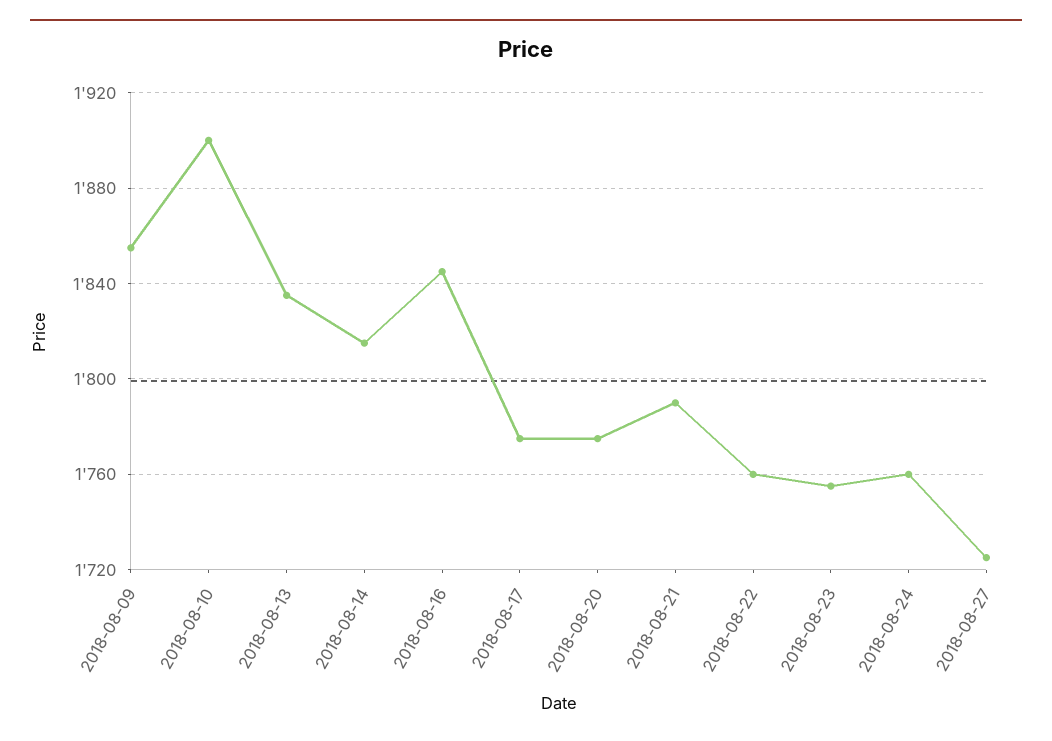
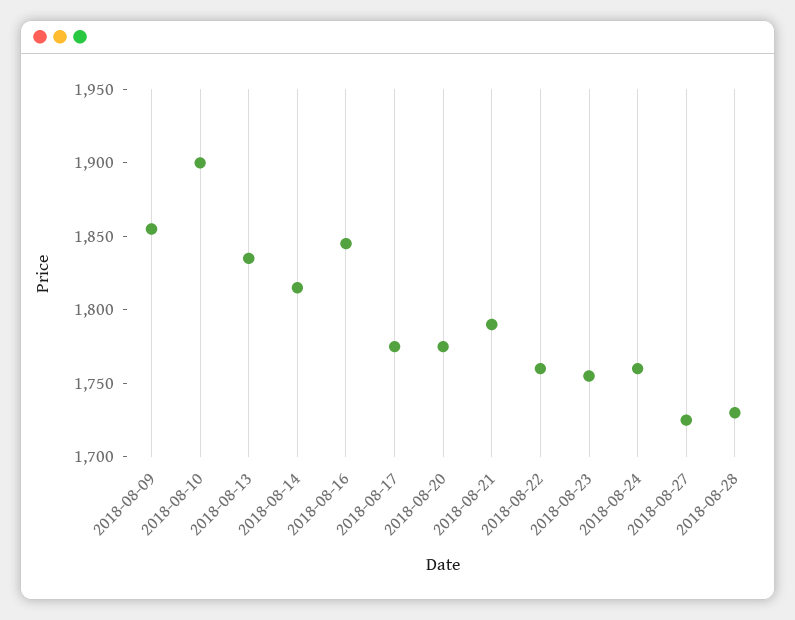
2018-08-28: none -> 1730

